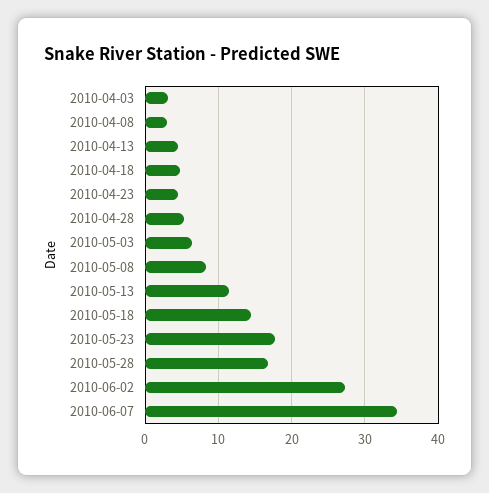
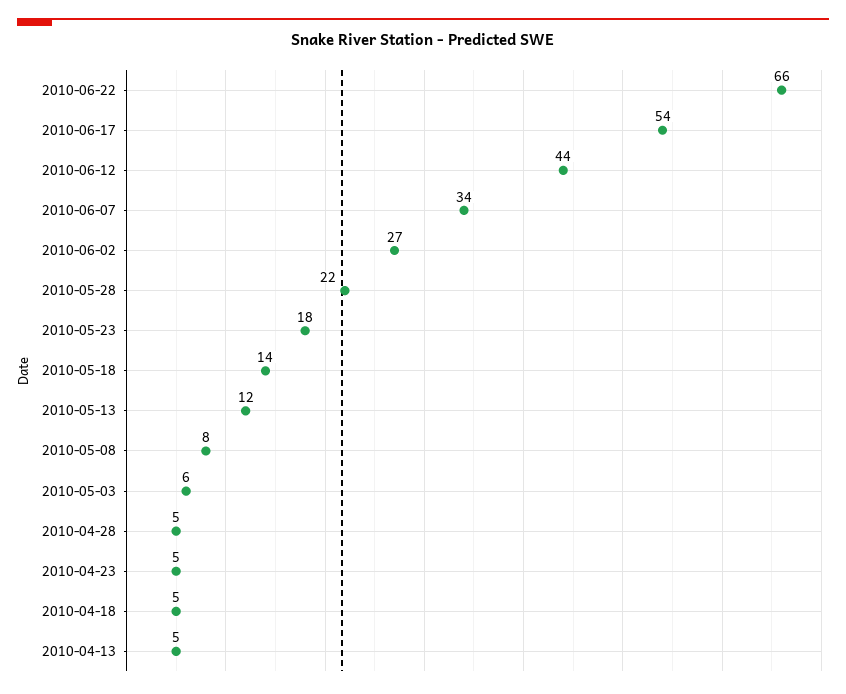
2010-04-03: 3 -> none
2010-04-08: 3 -> none
2010-05-28: 17 -> 22
2010-06-22: none -> 66
2010-06-17: none -> 54
2010-06-12: none -> 44

